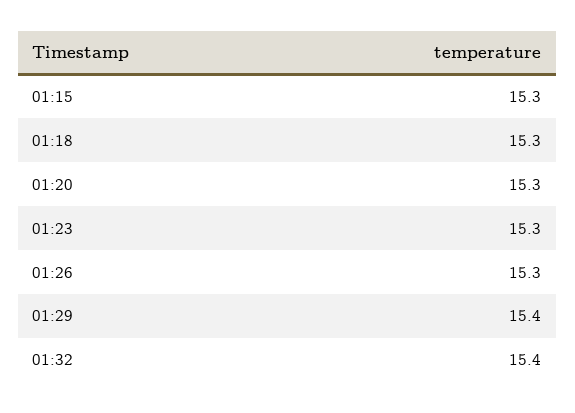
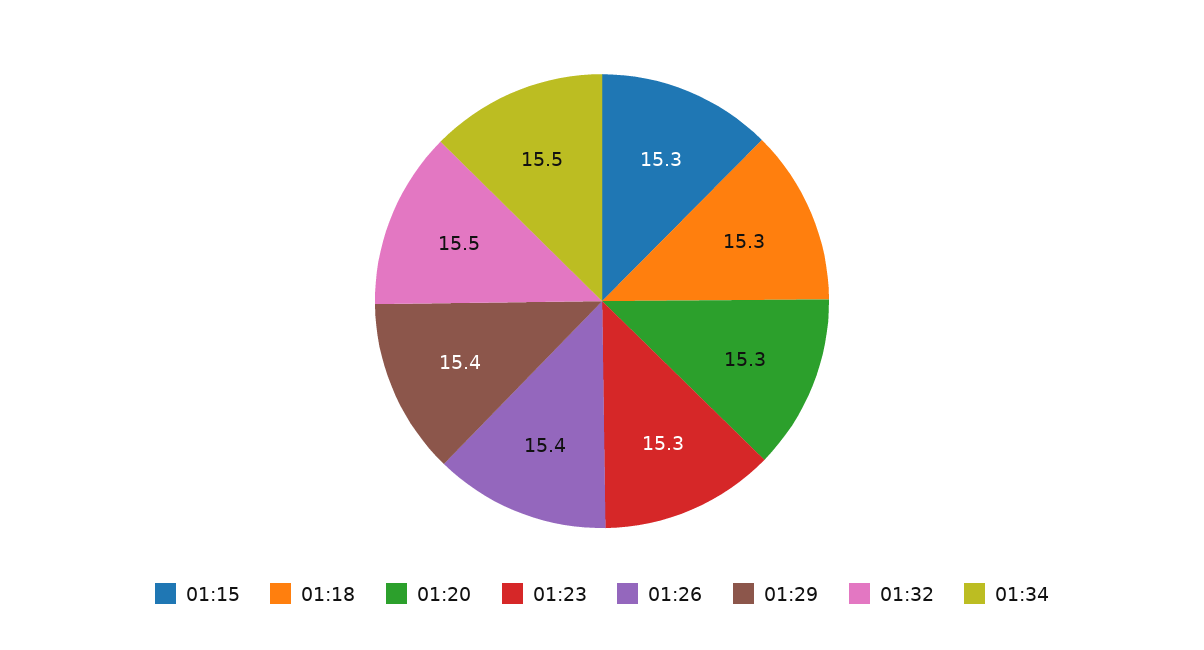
01:26: 15.3 -> 15.4
01:32: 15.4 -> 15.5
01:34: none -> 15.5

